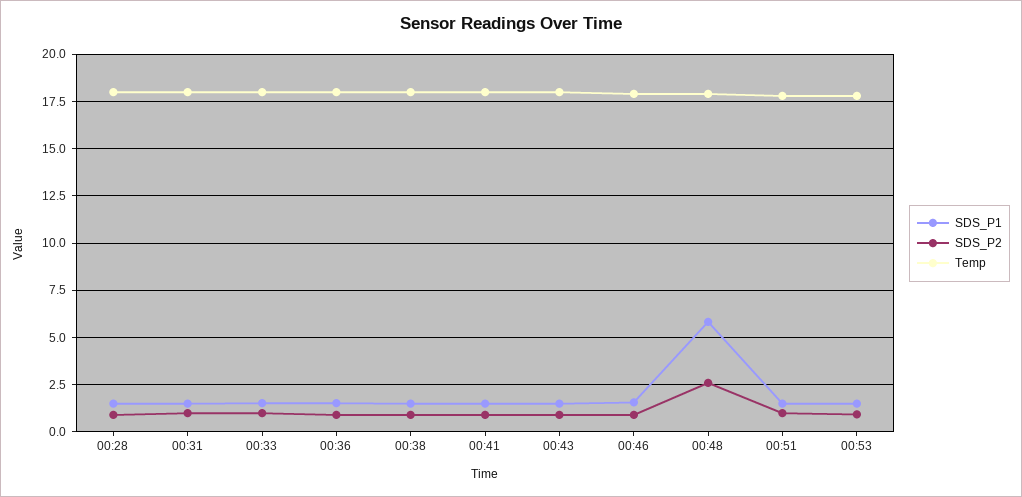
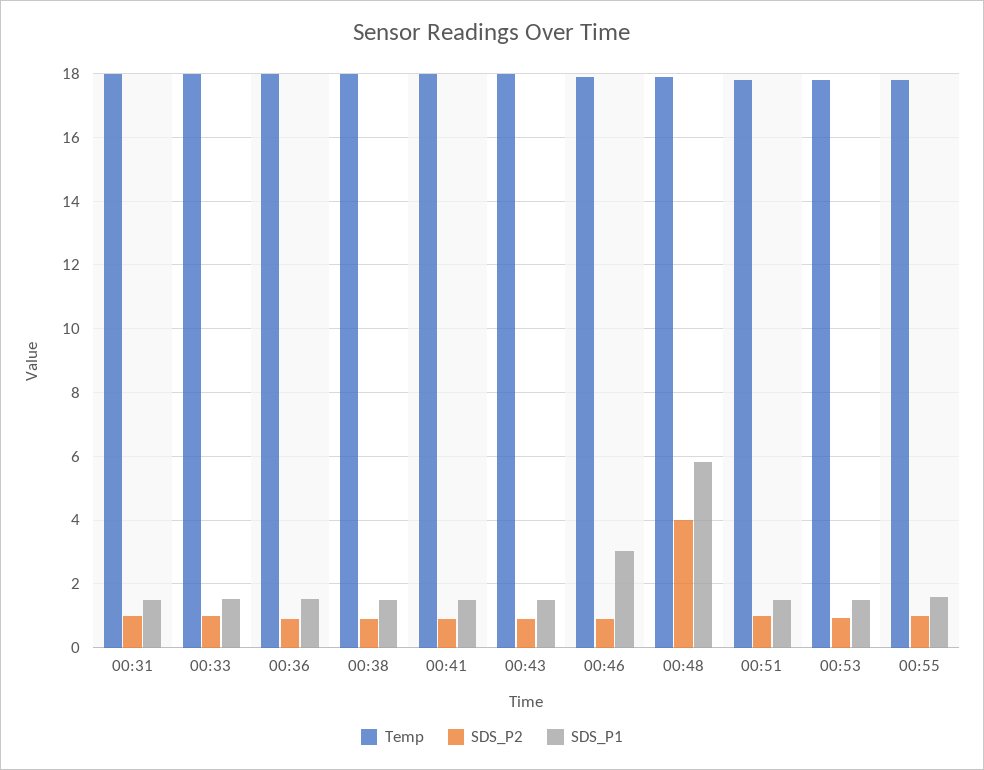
SDS_P1, 00:28: 1.5 -> none
SDS_P2, 00:28: 1 -> none
Temp, 00:28: 18 -> none
SDS_P1, 00:46: 1.5 -> 3
SDS_P2, 00:48: 2.5 -> 4
Temp, 00:55: none -> 17.8
SDS_P2, 00:55: none -> 1
SDS_P1, 00:55: none -> 1.6

